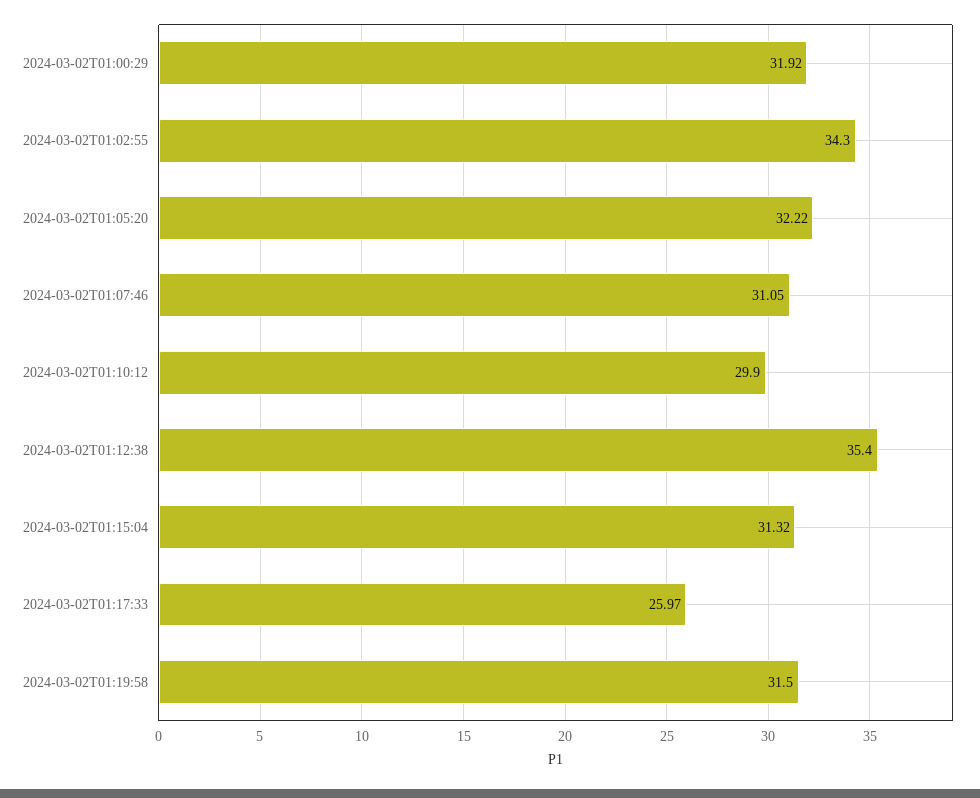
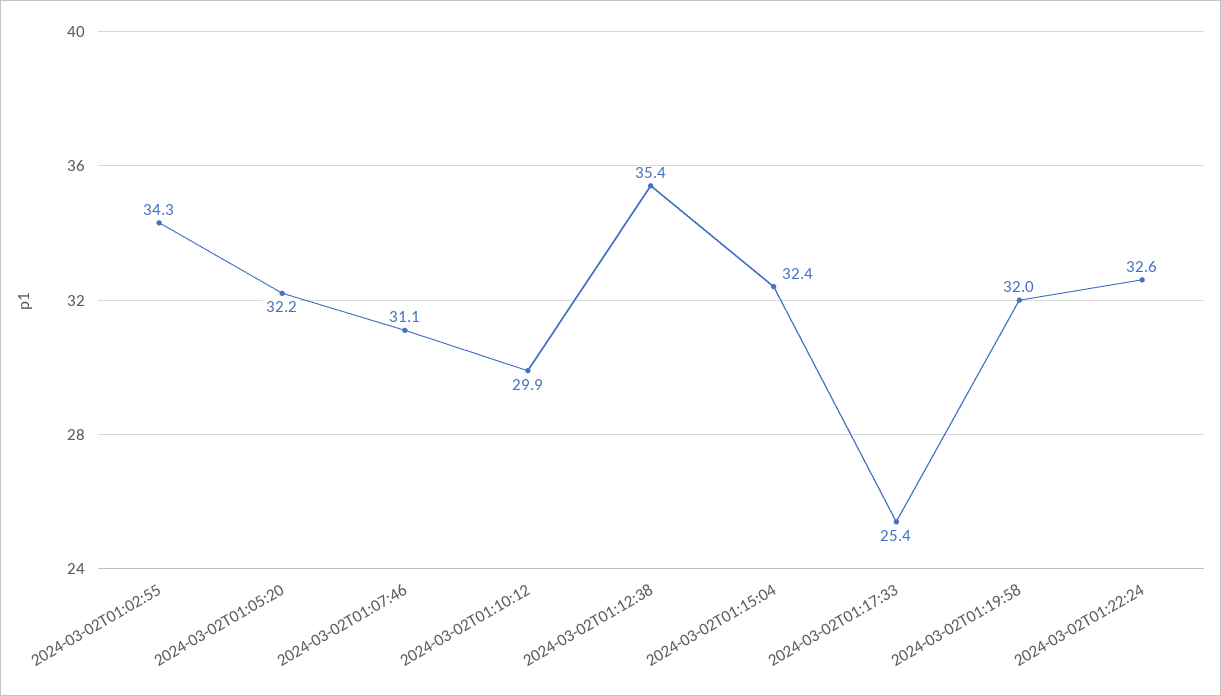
2024-03-02T01:00:29: 31.92 -> none
2024-03-02T01:15:04: 31.32 -> 32.4
2024-03-02T01:17:33: 25.97 -> 25.4
2024-03-02T01:19:58: 31.5 -> 32
2024-03-02T01:22:24: none -> 32.6

